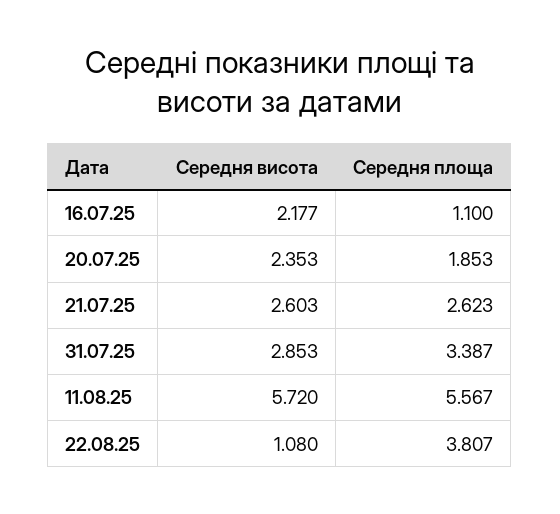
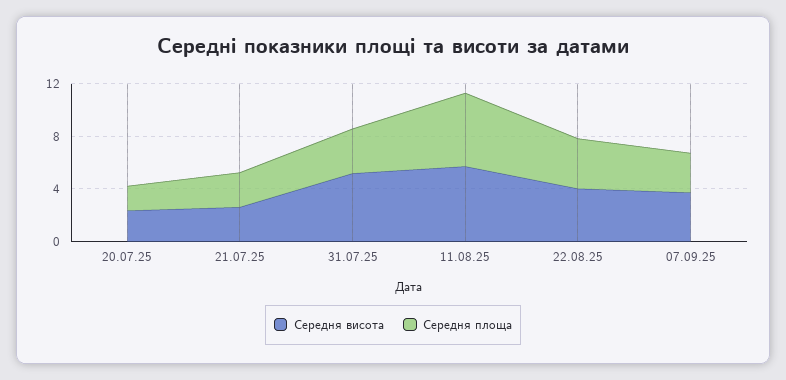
Середня висота, 16.07.25: 2.177 -> none
Середня площа, 16.07.25: 1.1 -> none
Середня висота, 31.07.25: 2.853 -> 5
Середня висота, 22.08.25: 1.08 -> 4
Середня висота, 07.09.25: none -> 4
Середня площа, 07.09.25: none -> 3

